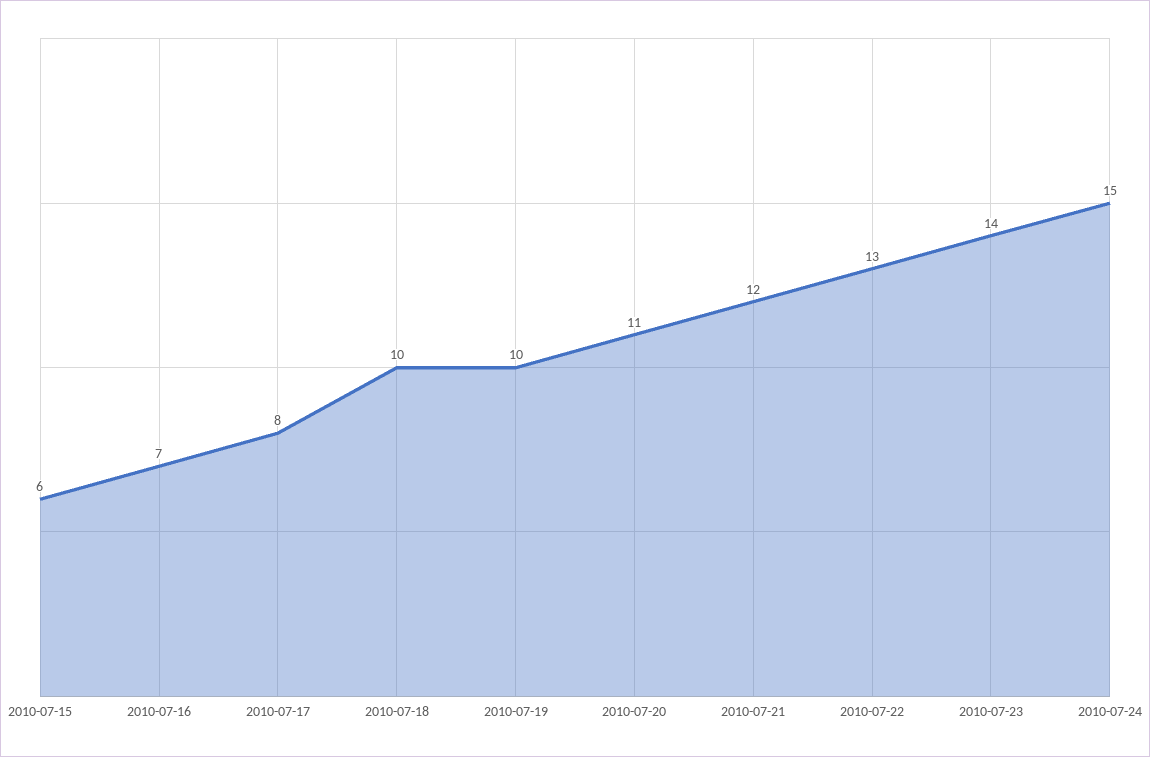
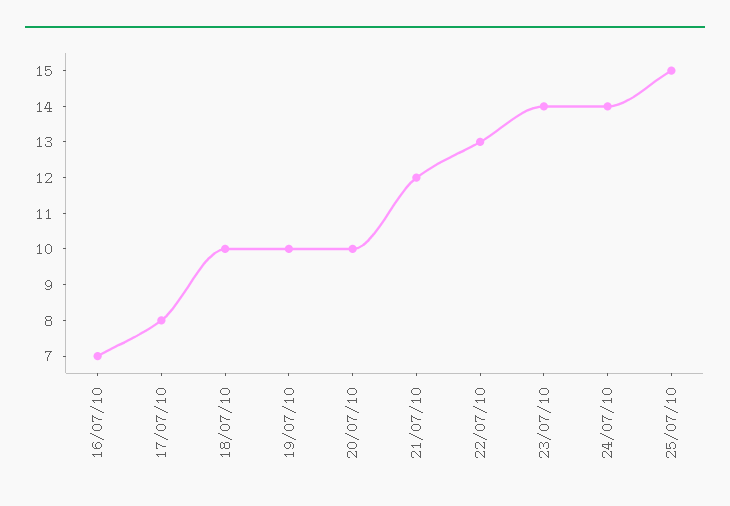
2010-07-15: 6 -> none
2010-07-20: 11 -> 10
2010-07-24: 15 -> 14
25/07/10: none -> 15

